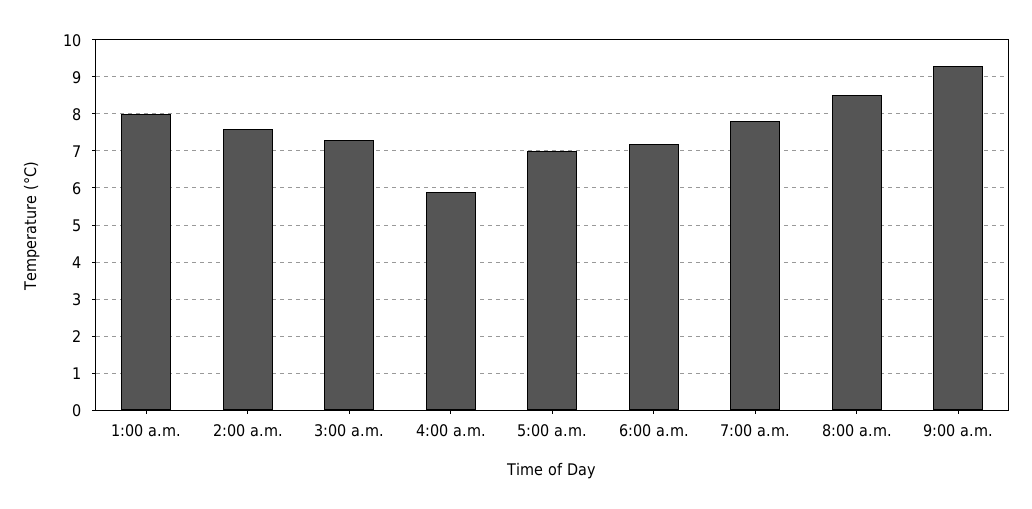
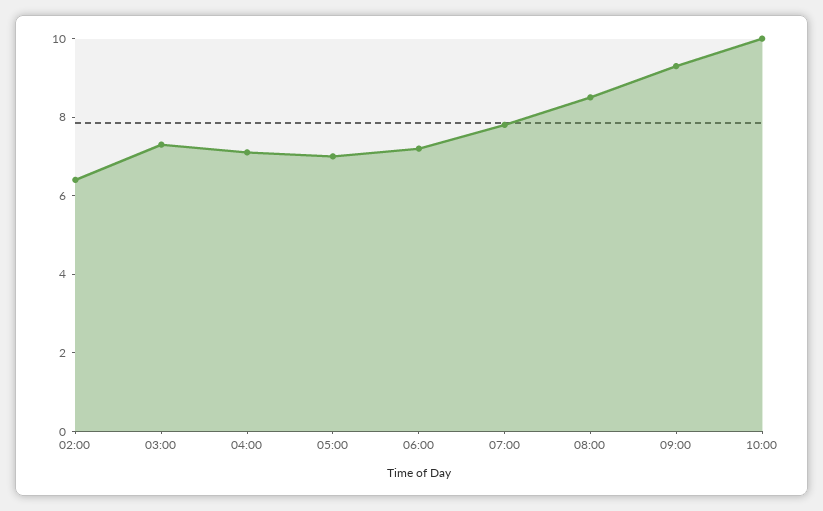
1:00 a.m.: 8 -> none
2:00 a.m.: 7.5 -> 6.5
4:00 a.m.: 6 -> 7
10:00: none -> 10

